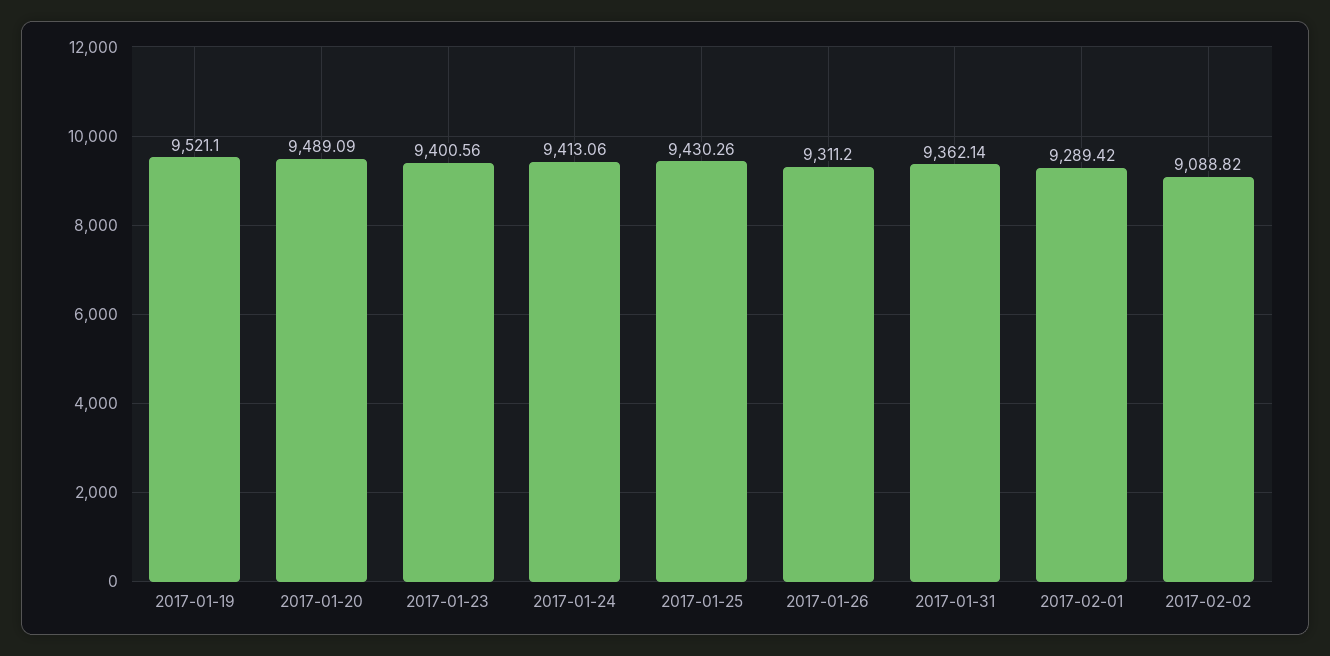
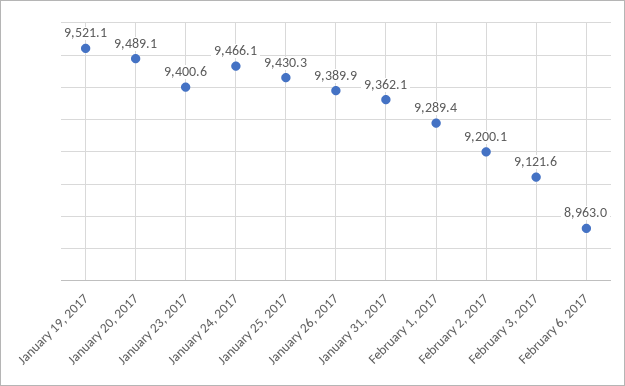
2017-01-24: 9413.06 -> 9466.1
2017-01-26: 9311.2 -> 9389.9
2017-02-02: 9088.82 -> 9200.1
February 3, 2017: none -> 9121.6
February 6, 2017: none -> 8963

